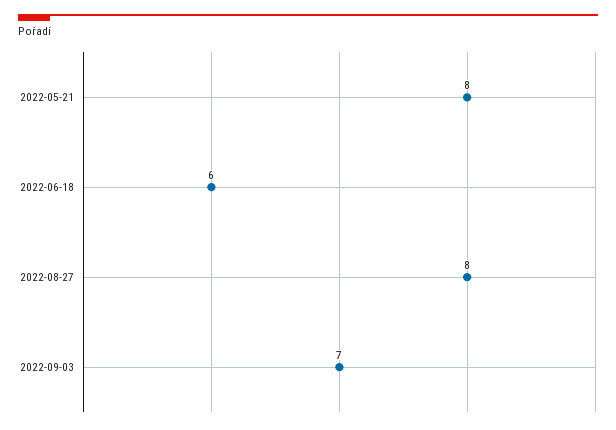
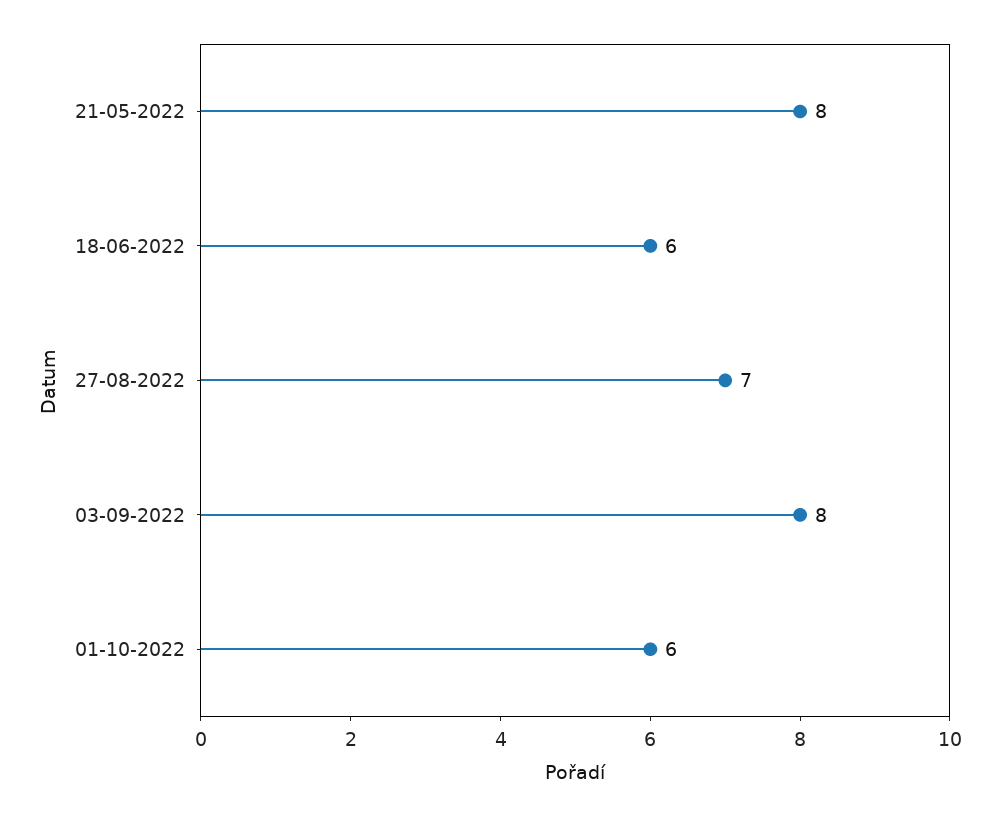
2022-08-27: 8 -> 7
2022-09-03: 7 -> 8
01-10-2022: none -> 6

